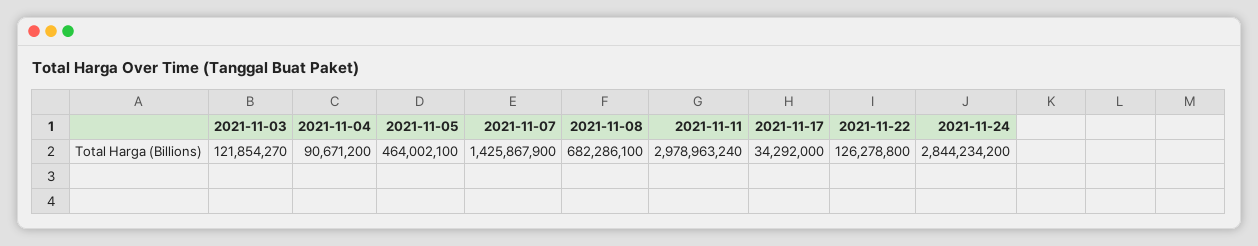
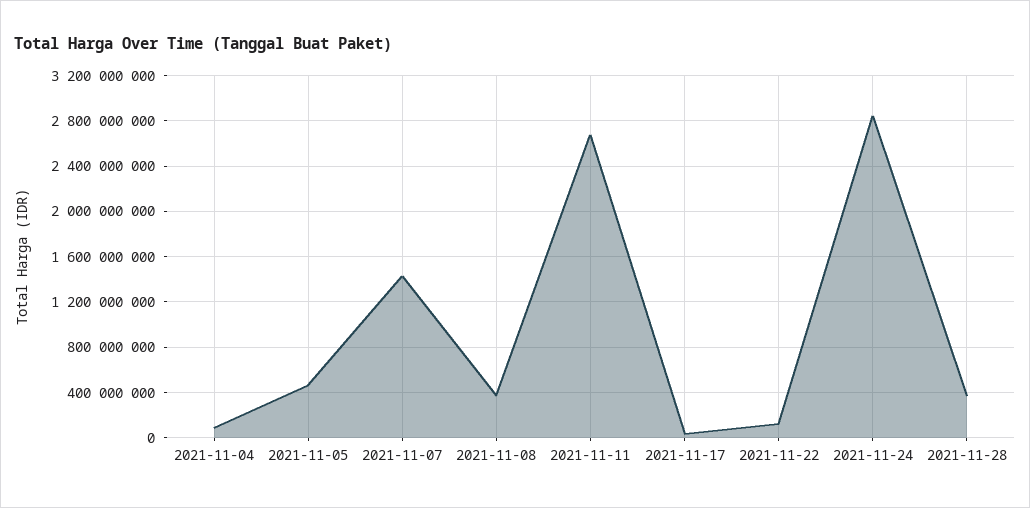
2021-11-03: 121854270 -> none
2021-11-08: 682286100 -> 400000000
2021-11-11: 2978963240 -> 2700000000
2021-11-28: none -> 400000000

